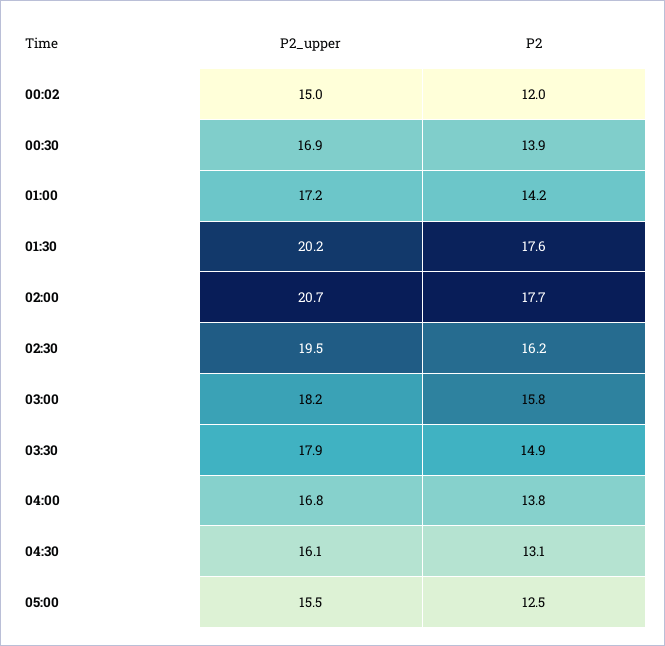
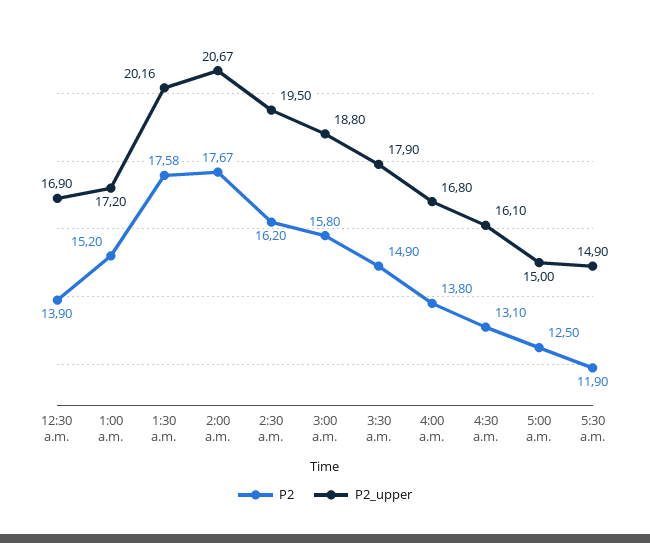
P2_upper, 00:02: 15 -> none
P2, 00:02: 12 -> none
P2, 01:00: 14.2 -> 15.2
P2_upper, 03:00: 18.2 -> 18.8
P2_upper, 05:00: 15.5 -> 15
P2, 5:30 a.m.: none -> 11.9
P2_upper, 5:30 a.m.: none -> 14.9

